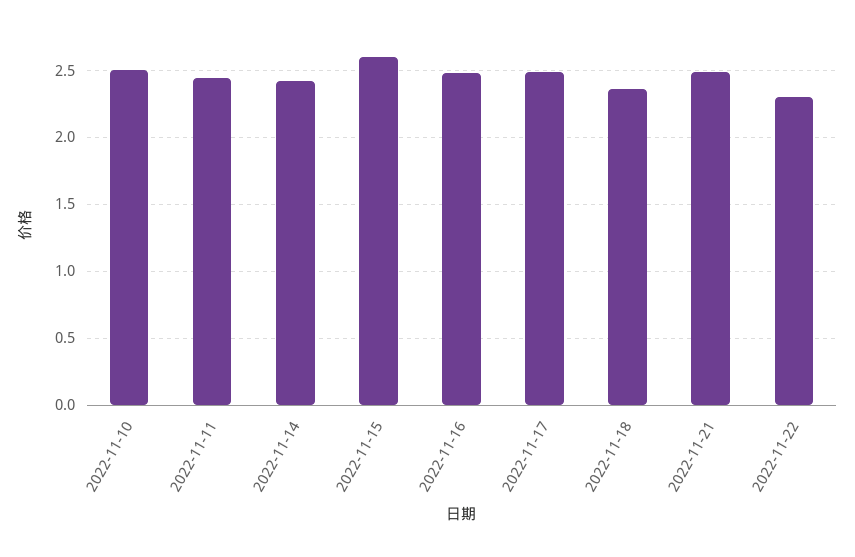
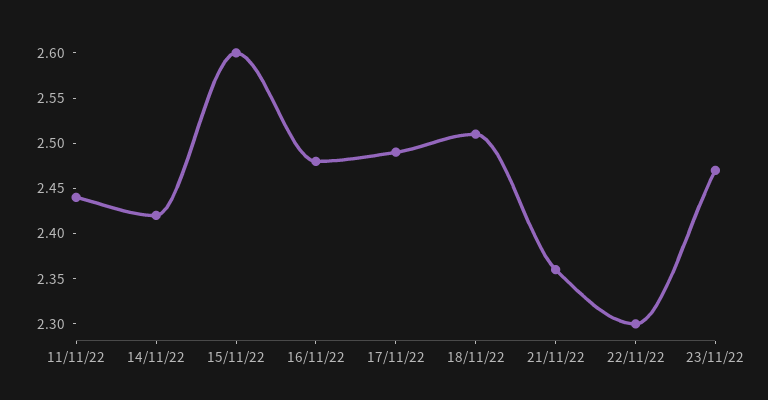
2022-11-10: 2.5 -> none
2022-11-18: 2.35 -> 2.51
2022-11-21: 2.5 -> 2.36
23/11/22: none -> 2.47

